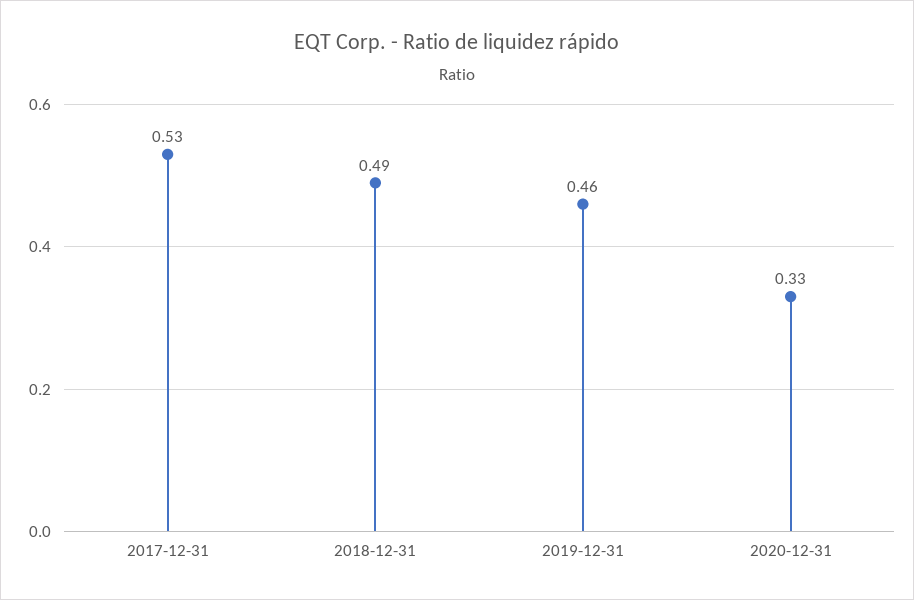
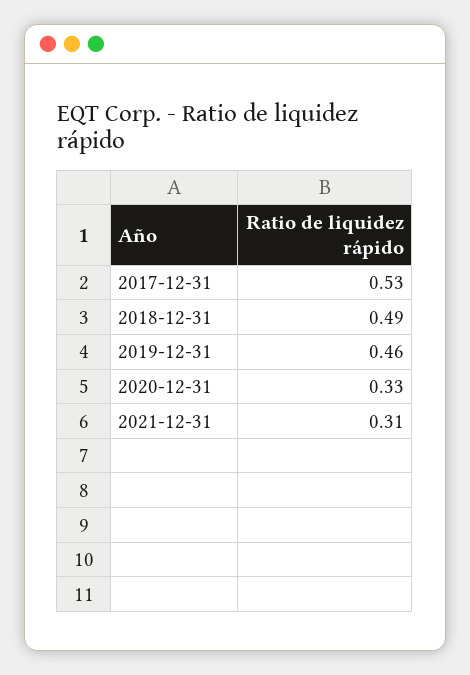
2021-12-31: none -> 0.31

